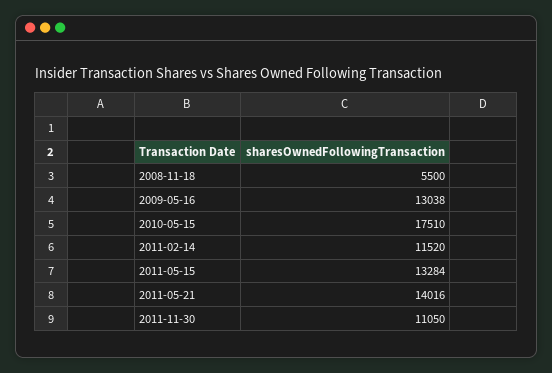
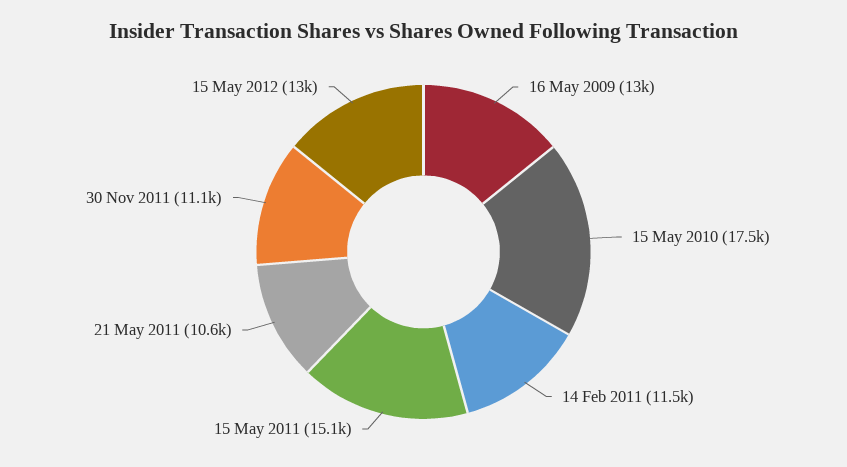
2008-11-18: 5500 -> none
2011-05-15: 13284 -> 15100
2011-05-21: 14016 -> 10600
15 May 2012: none -> 13000

